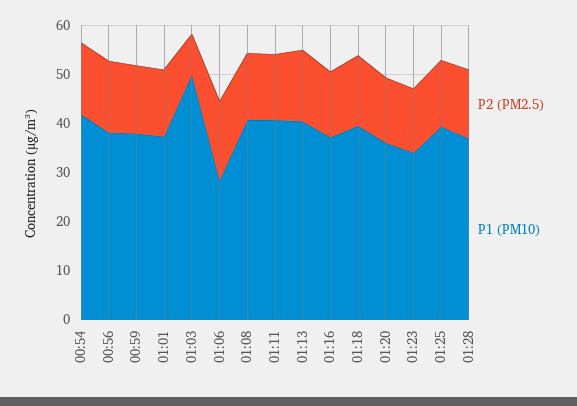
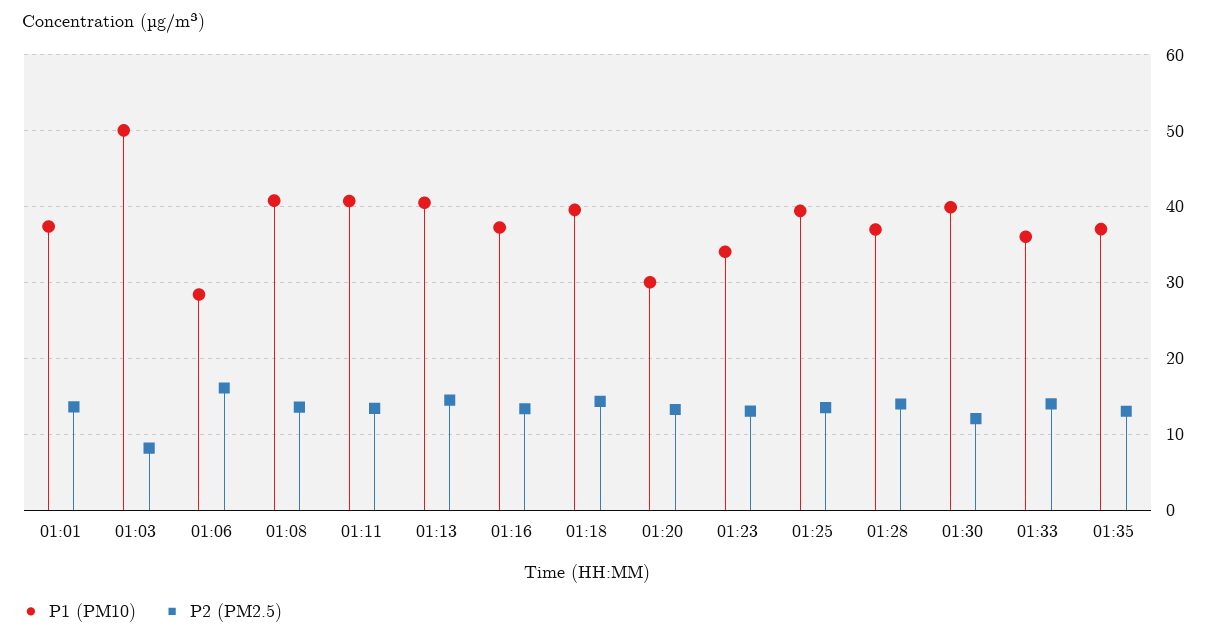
P2 (PM2.5), 00:54: 14 -> none
P1 (PM10), 00:54: 42 -> none
P2 (PM2.5), 00:56: 14 -> none
P1 (PM10), 00:56: 38 -> none
P2 (PM2.5), 00:59: 14 -> none
P1 (PM10), 00:59: 38 -> none
P1 (PM10), 01:20: 36 -> 30
P1 (PM10), 01:30: none -> 40
P2 (PM2.5), 01:30: none -> 12
P1 (PM10), 01:33: none -> 36
P2 (PM2.5), 01:33: none -> 14
P1 (PM10), 01:35: none -> 37
P2 (PM2.5), 01:35: none -> 13

